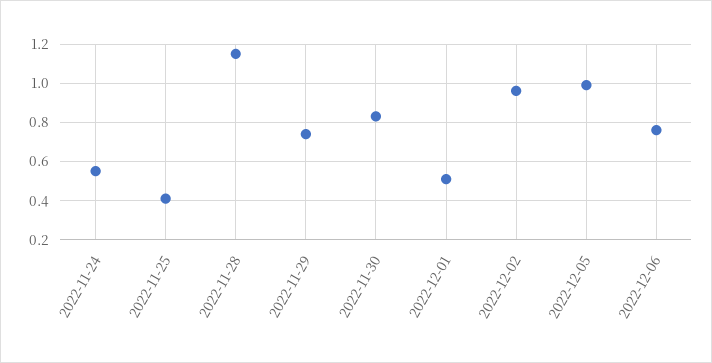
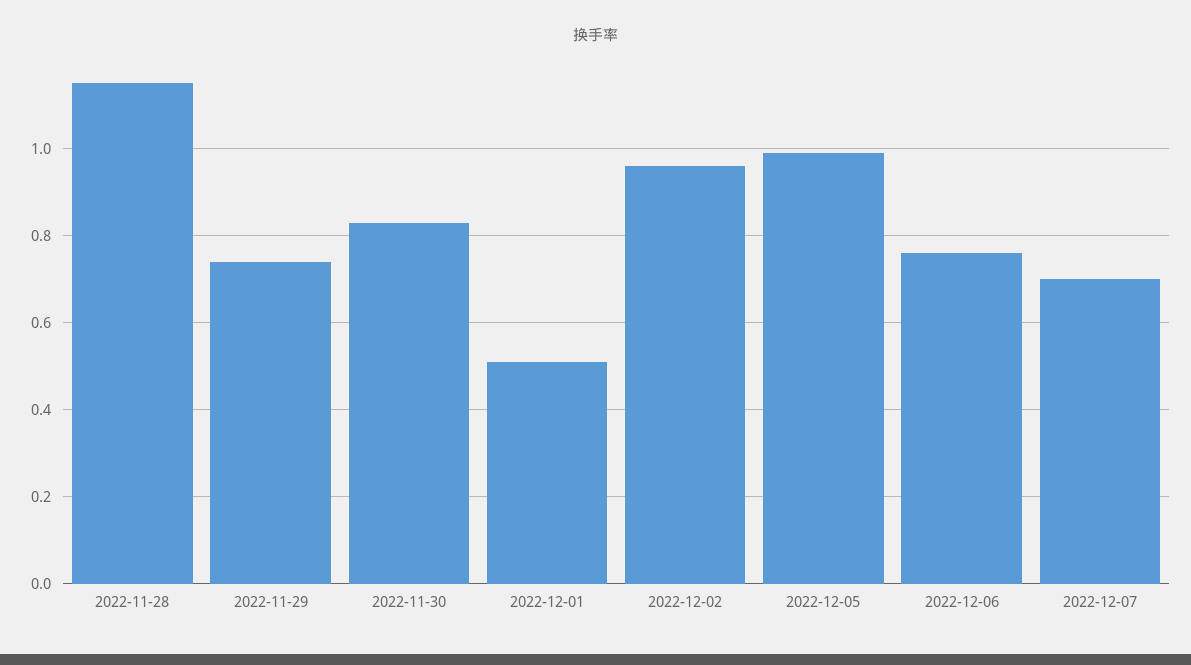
2022-11-24: 0.55 -> none
2022-11-25: 0.4 -> none
2022-12-07: none -> 0.7

